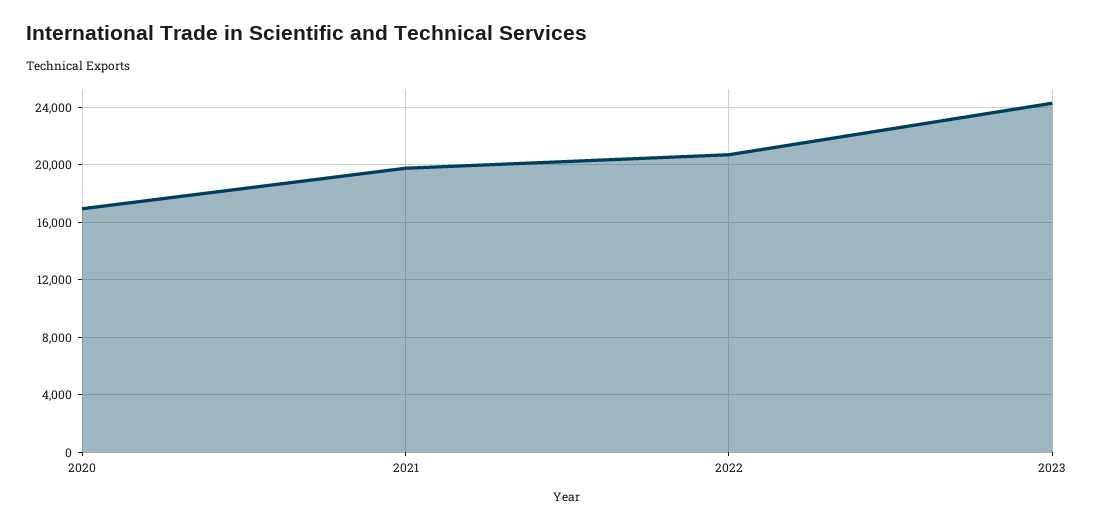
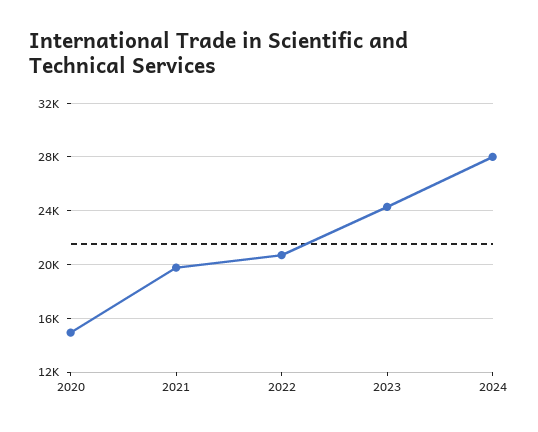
2020: 17000 -> 15000
2024: none -> 28000

